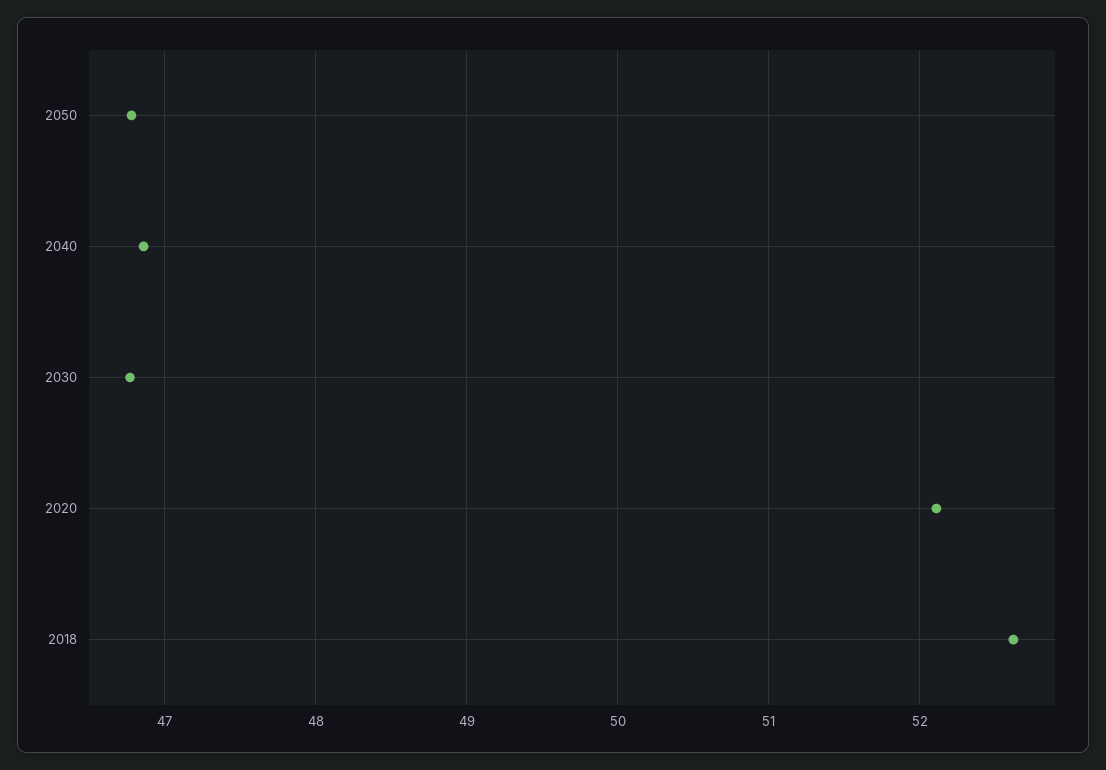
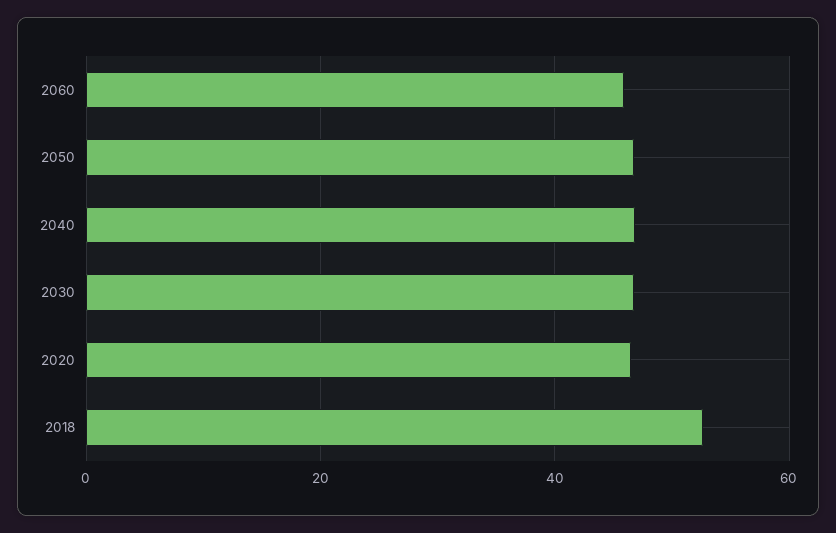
2020: 52.1 -> 46
2060: none -> 46

